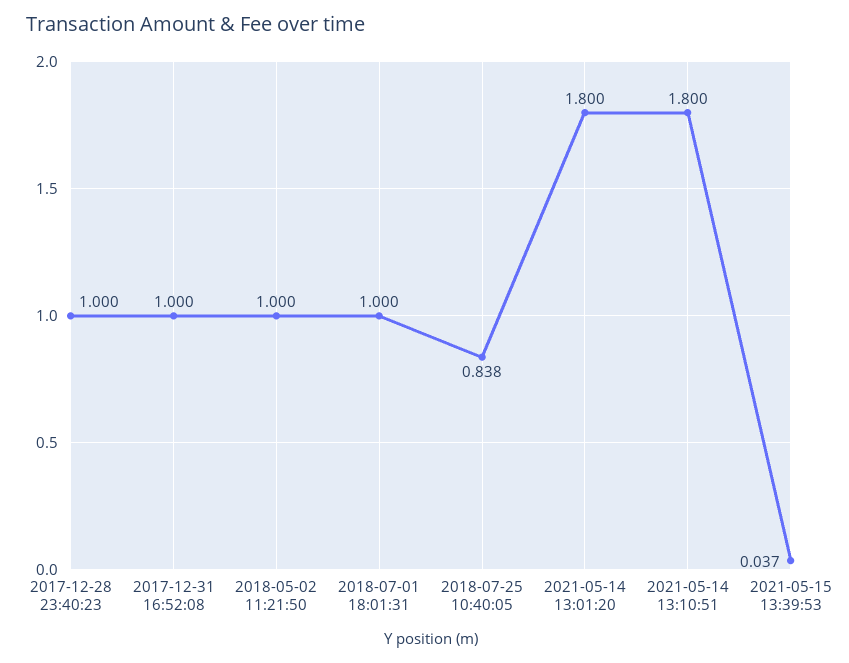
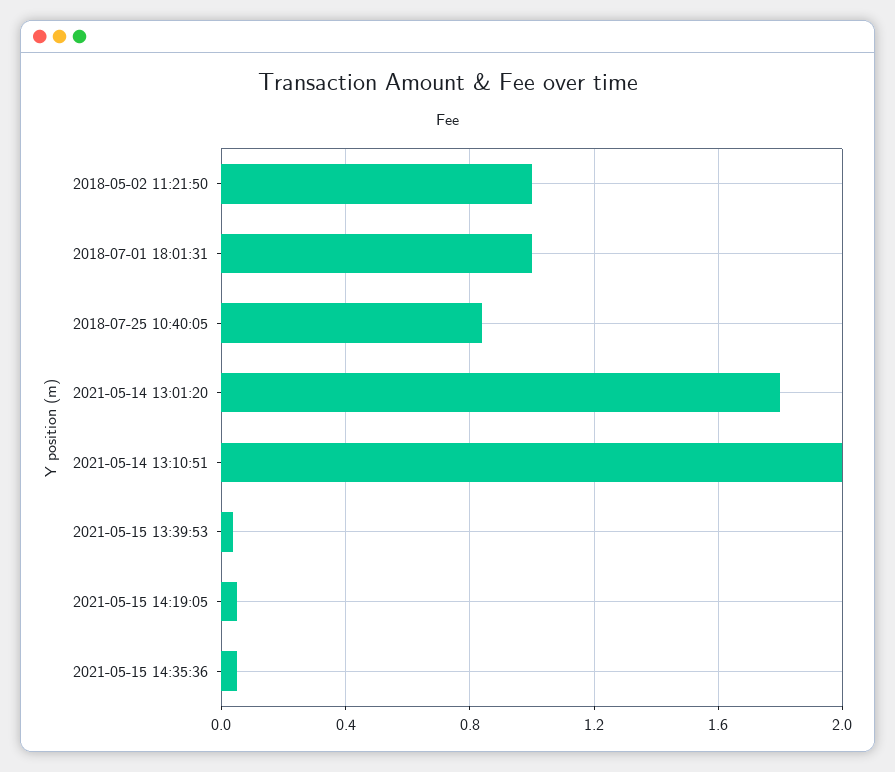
2017-12-28 23:40:23: 1 -> none
2017-12-31 16:52:08: 1 -> none
2021-05-14 13:10:51: 1.8 -> 2
2021-05-15 14:19:05: none -> 0.05
2021-05-15 14:35:36: none -> 0.05

